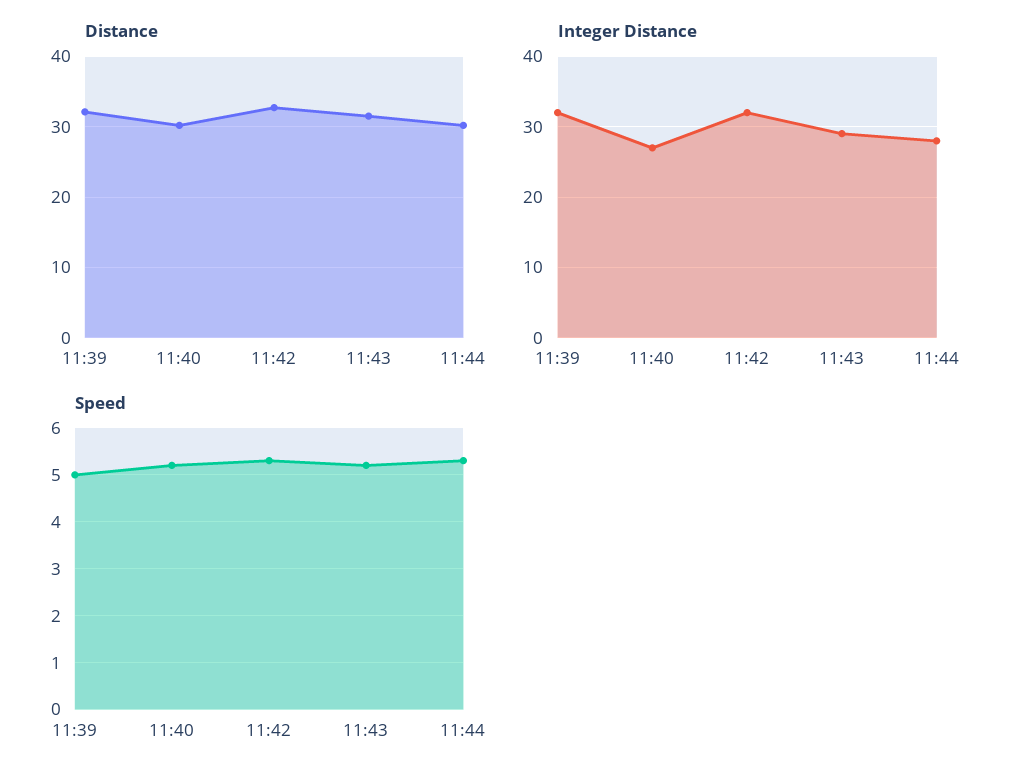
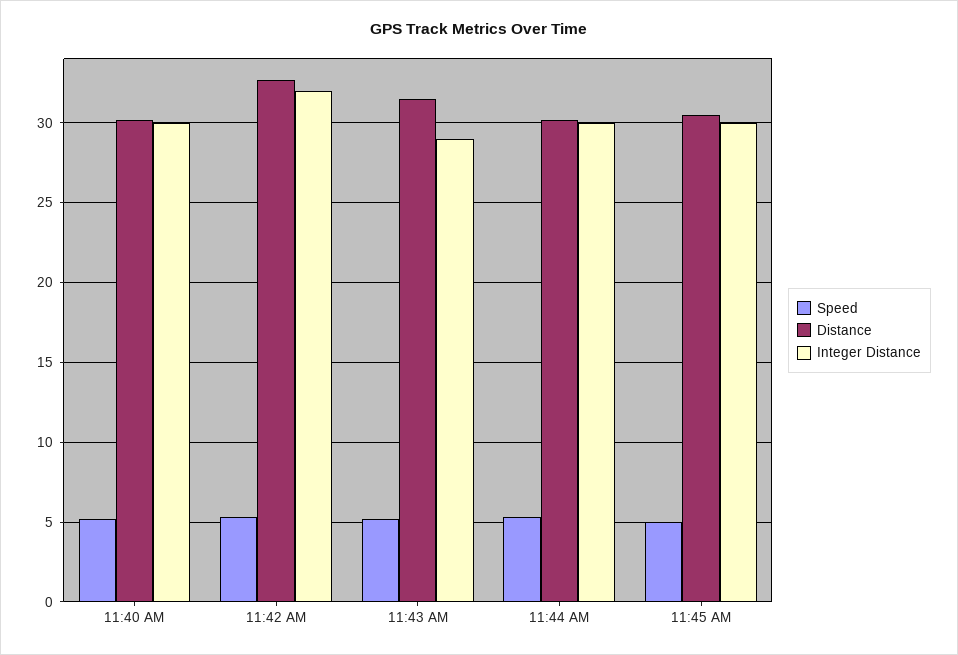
Distance, 11:39: 32 -> none
Integer Distance, 11:39: 32 -> none
Integer Distance, 11:40: 27 -> 30
Integer Distance, 11:44: 28 -> 30
Speed, 11:39: 5 -> none
Speed, 11:45 AM: none -> 5
Distance, 11:45 AM: none -> 30.5
Integer Distance, 11:45 AM: none -> 30

